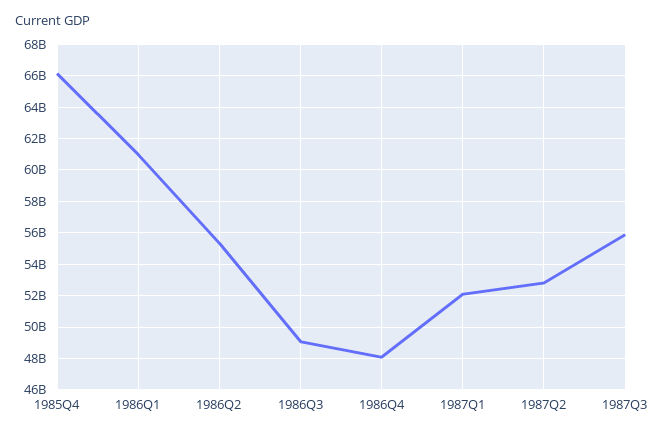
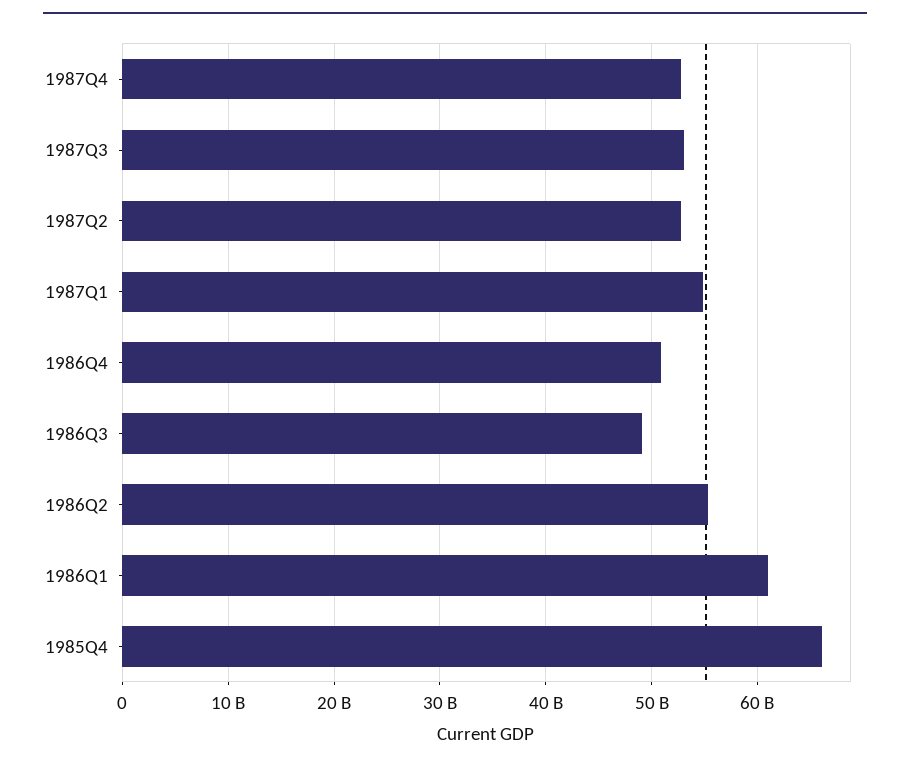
1986Q4: 48000000000 -> 51000000000
1987Q1: 52000000000 -> 55000000000
1987Q3: 56000000000 -> 53000000000
1987Q4: none -> 53000000000

